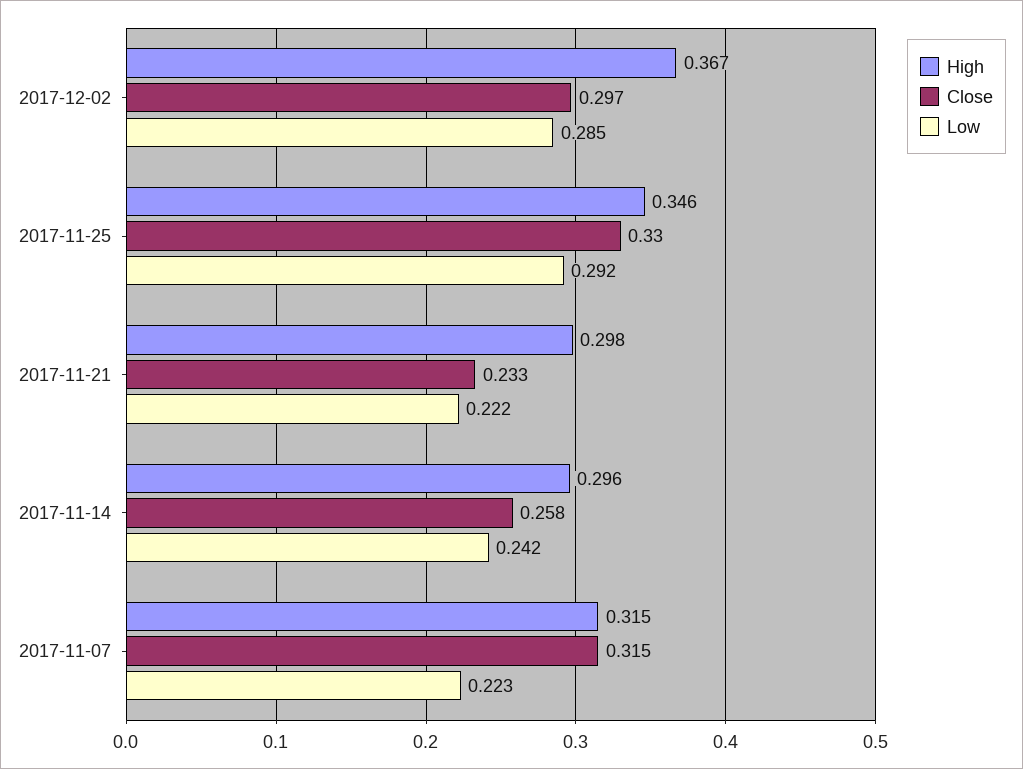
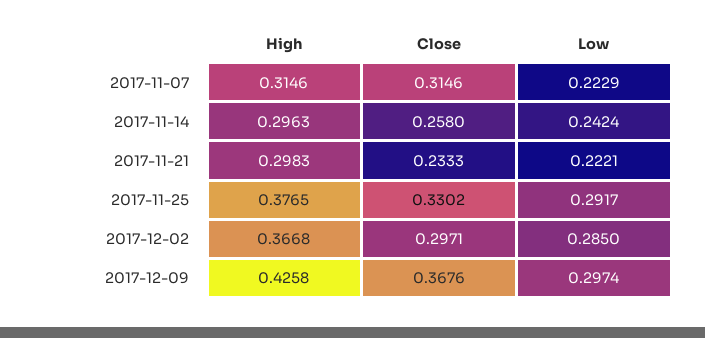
High, 2017-11-25: 0.346 -> 0.3765
High, 2017-12-09: none -> 0.4258
Close, 2017-12-09: none -> 0.3676
Low, 2017-12-09: none -> 0.2974

